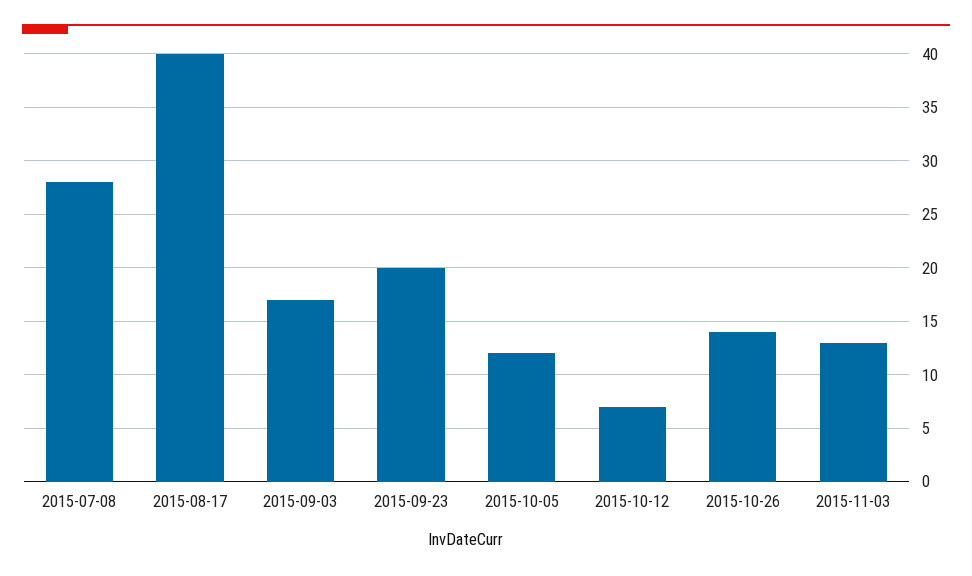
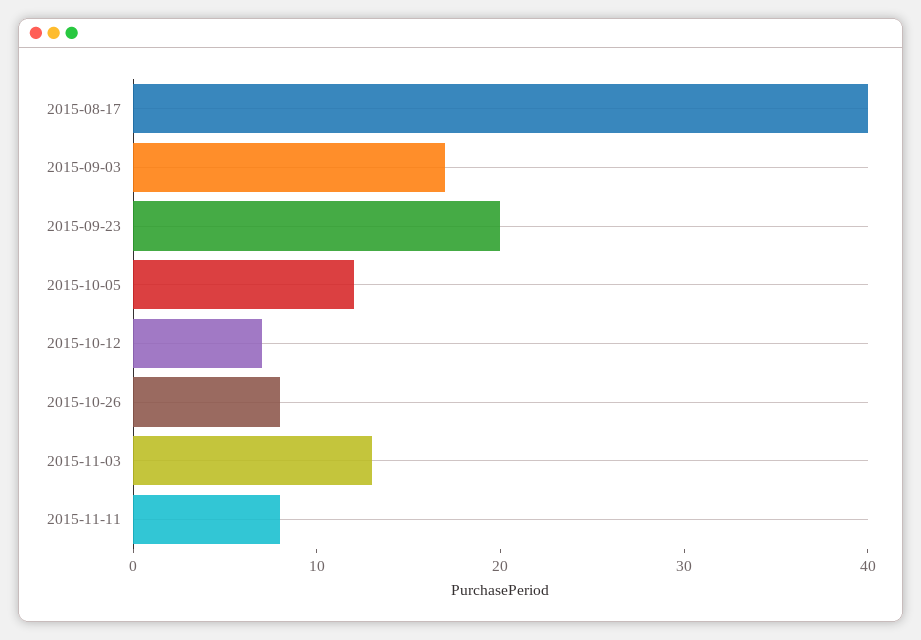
2015-07-08: 28 -> none
2015-10-26: 14 -> 8
2015-11-11: none -> 8

